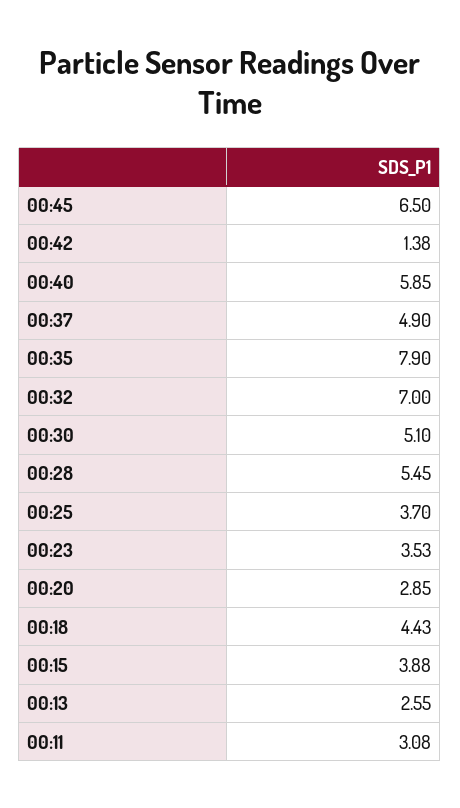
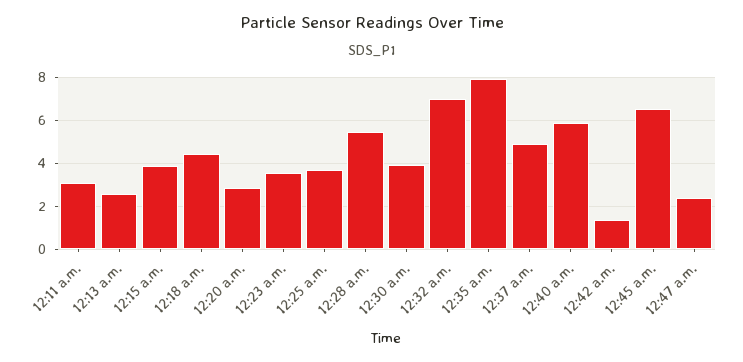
00:30: 5.1 -> 4
12:47 a.m.: none -> 2.5

